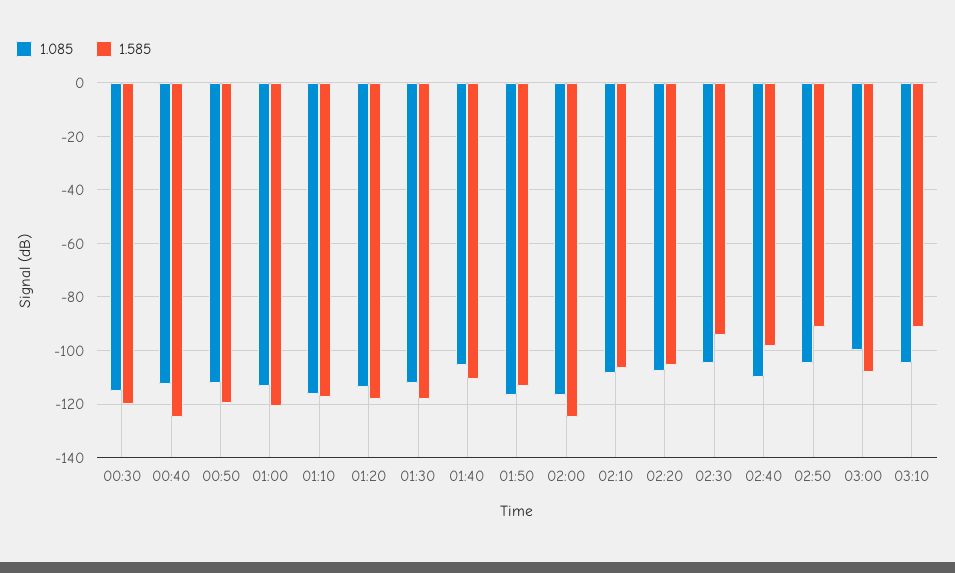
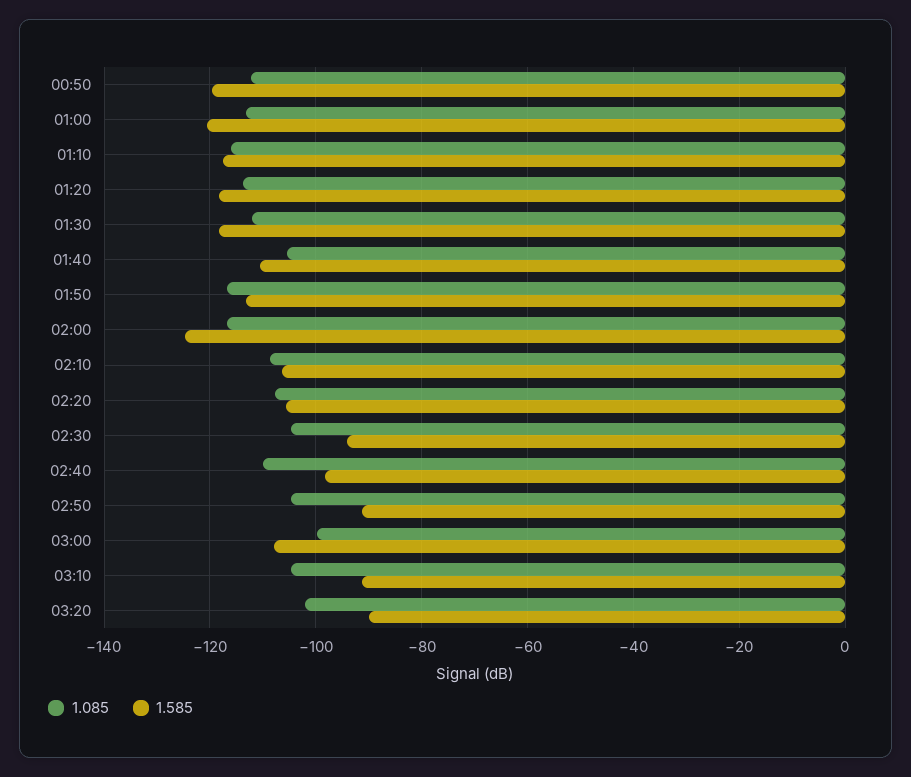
1.085, 00:30: -115 -> none
1.585, 00:30: -120 -> none
1.085, 00:40: -112.5 -> none
1.585, 00:40: -125 -> none
1.085, 03:20: none -> -102
1.585, 03:20: none -> -90

